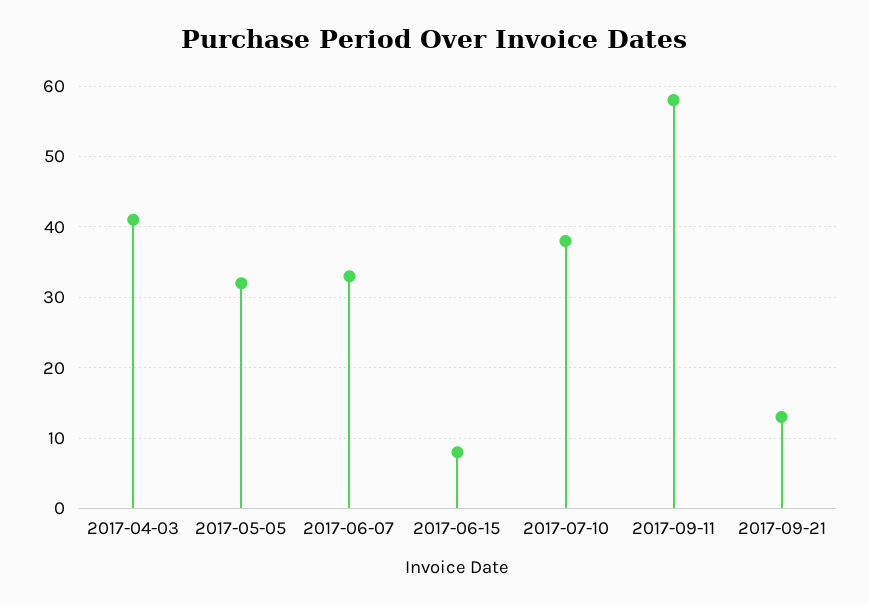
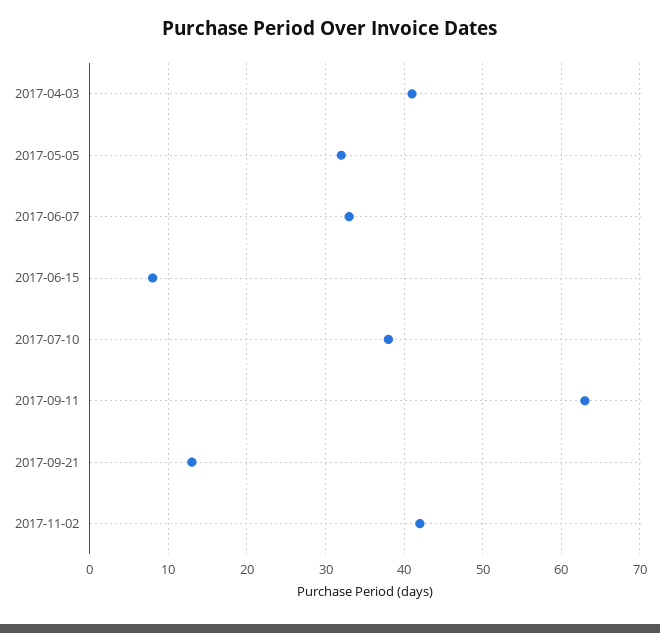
2017-09-11: 58 -> 63
2017-11-02: none -> 42

